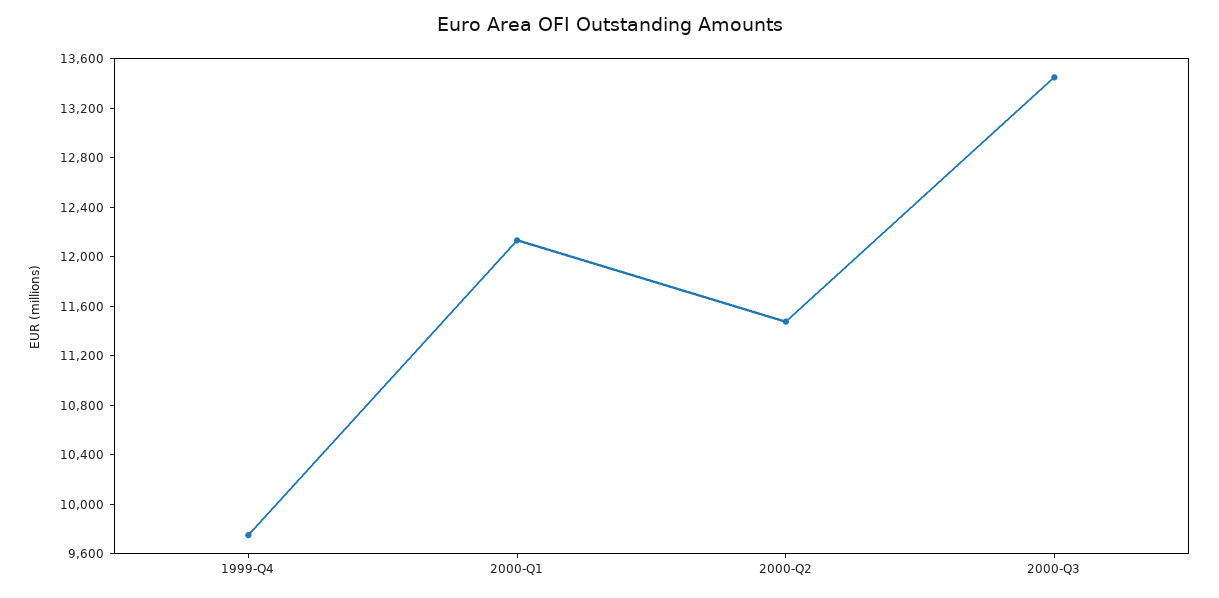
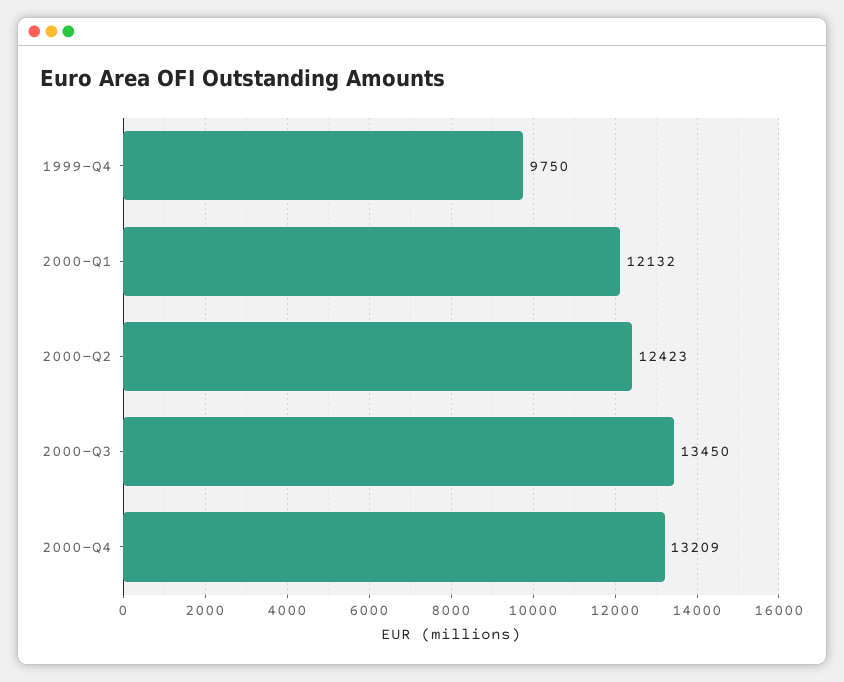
2000-Q2: 11500 -> 12423
2000-Q4: none -> 13209

